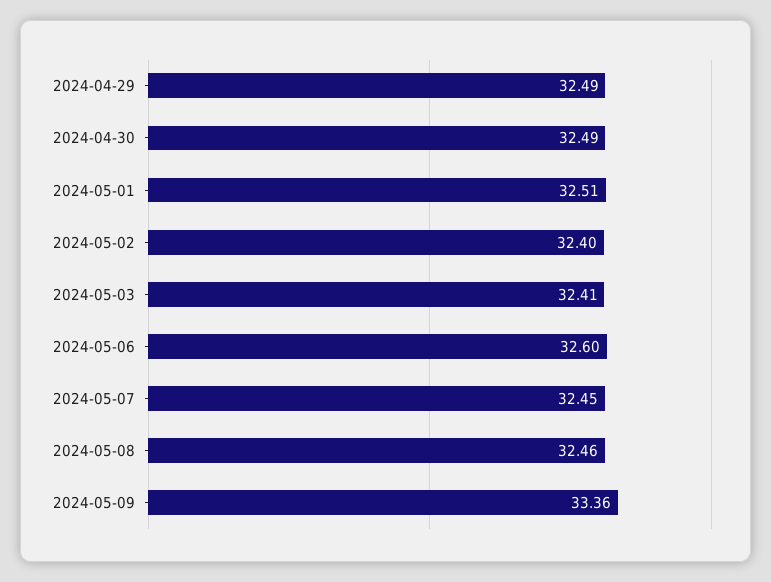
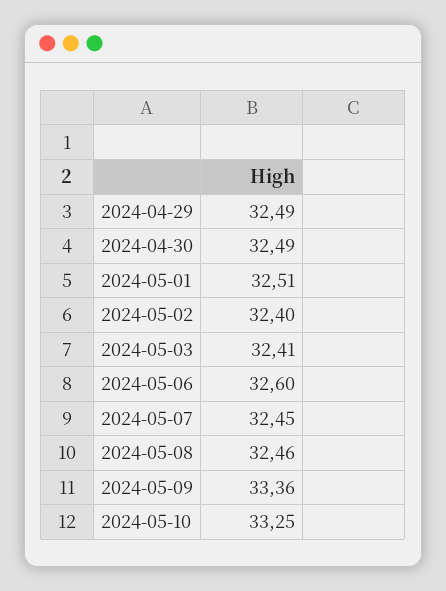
2024-05-10: none -> 33.25

